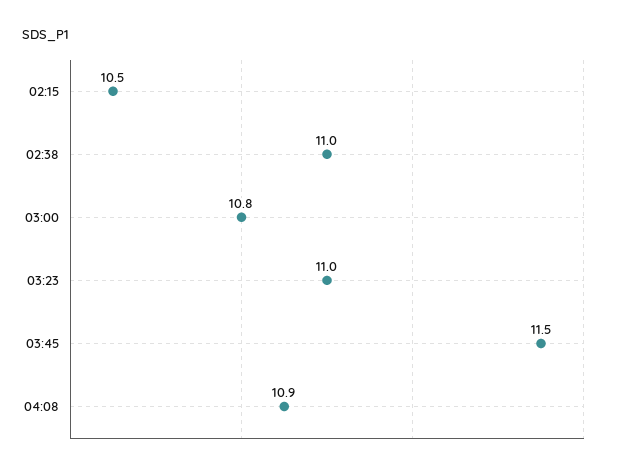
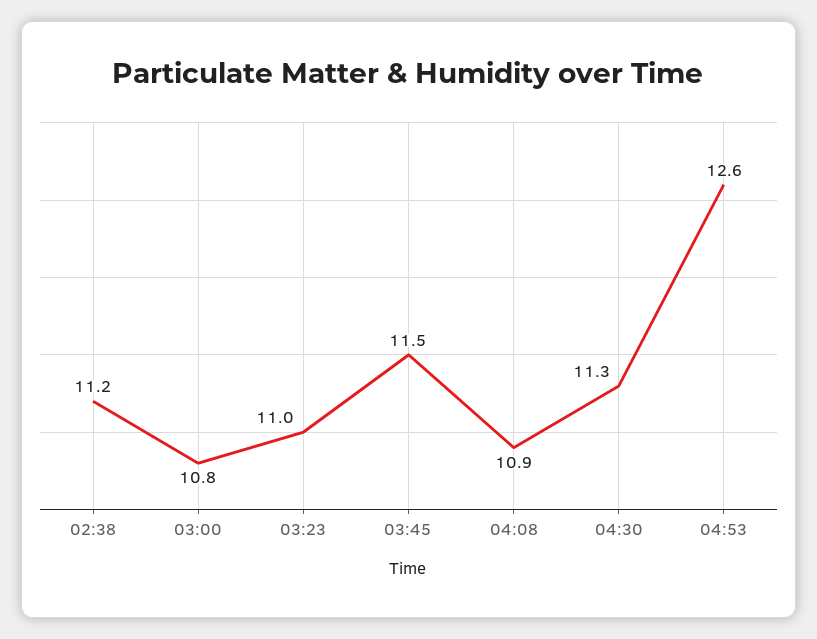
02:15: 10.5 -> none
02:38: 11 -> 11.2
04:30: none -> 11.3
04:53: none -> 12.6

